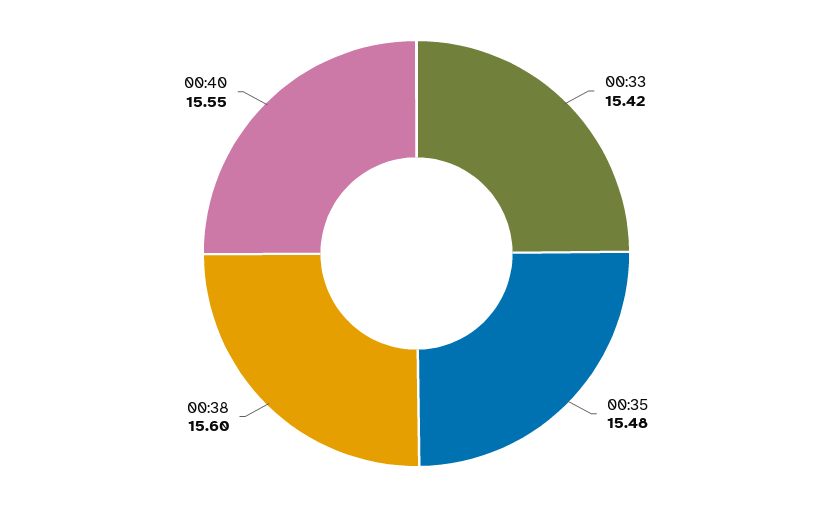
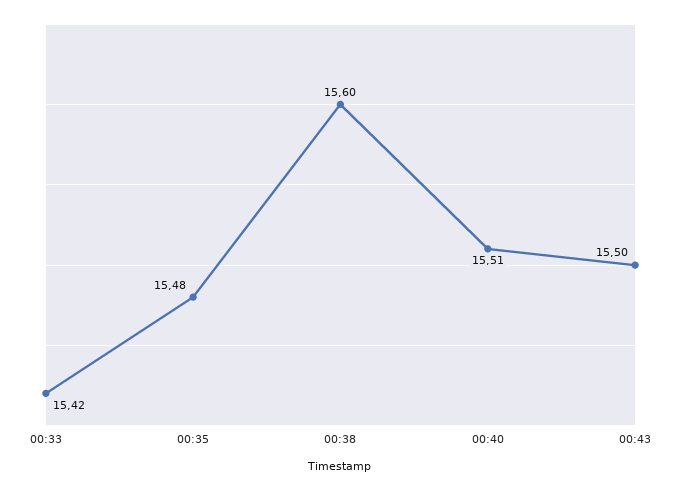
00:40: 15.55 -> 15.51
00:43: none -> 15.5

